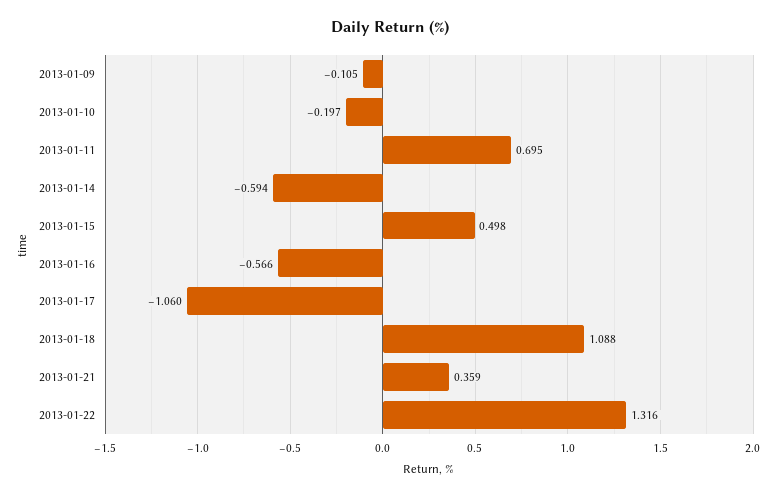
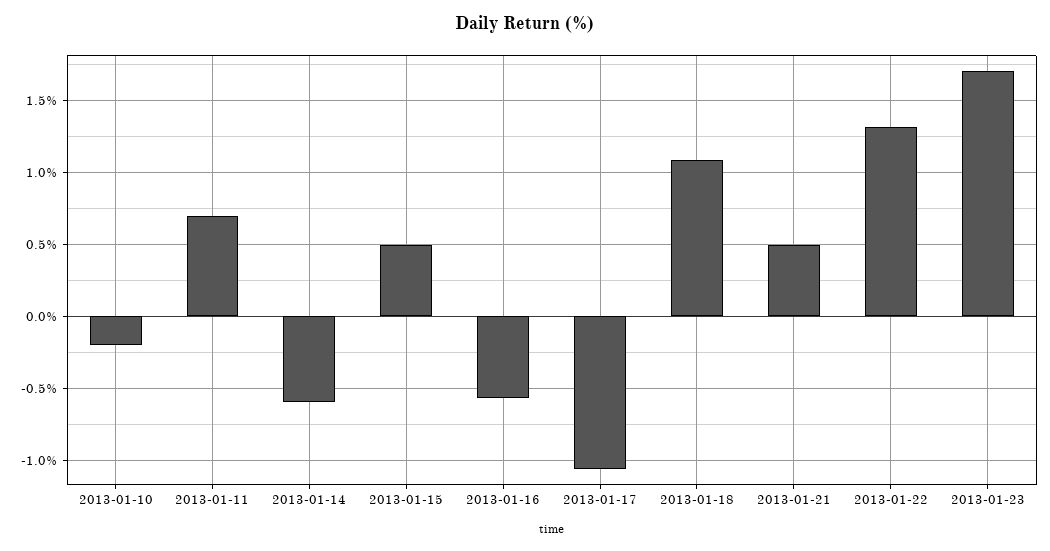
2013-01-09: -0.105 -> none
2013-01-21: 0.359 -> 0.5
2013-01-23: none -> 1.7

